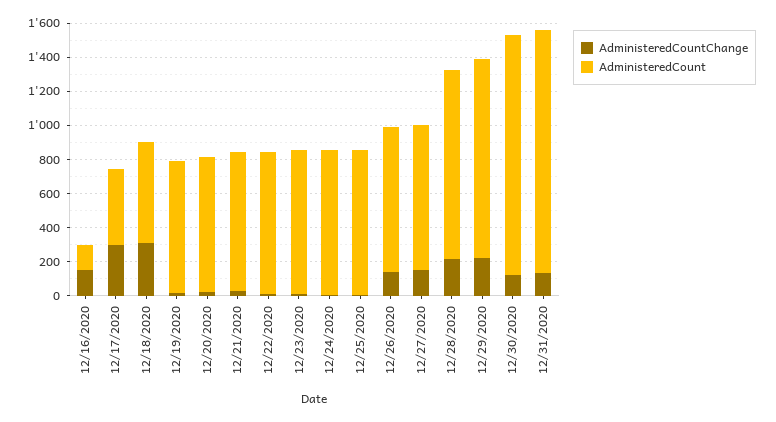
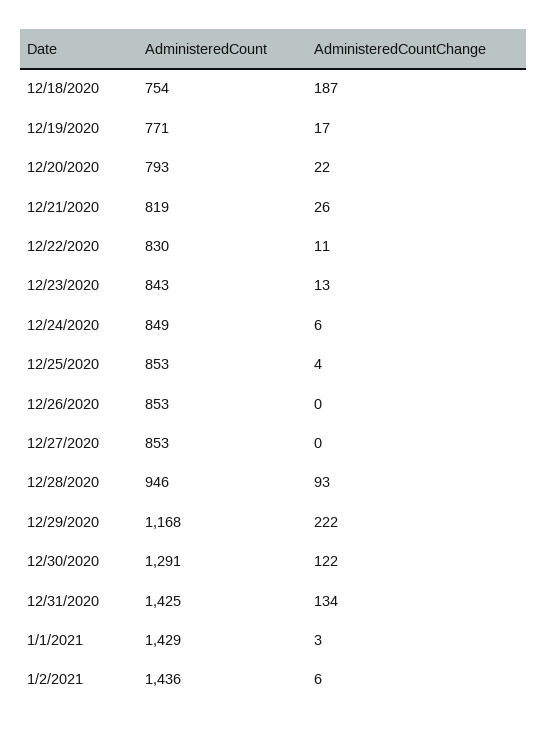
AdministeredCountChange, 12/16/2020: 150 -> none
AdministeredCount, 12/16/2020: 150 -> none
AdministeredCountChange, 12/17/2020: 300 -> none
AdministeredCount, 12/17/2020: 450 -> none
AdministeredCountChange, 12/18/2020: 300 -> 187
AdministeredCount, 12/18/2020: 600 -> 754
AdministeredCountChange, 12/26/2020: 150 -> 0
AdministeredCountChange, 12/27/2020: 150 -> 0
AdministeredCountChange, 12/28/2020: 200 -> 93
AdministeredCount, 12/28/2020: 1100 -> 946
AdministeredCount, 12/30/2020: 1400 -> 1291
AdministeredCount, 1/1/2021: none -> 1429
AdministeredCountChange, 1/1/2021: none -> 3
AdministeredCount, 1/2/2021: none -> 1436
AdministeredCountChange, 1/2/2021: none -> 6

